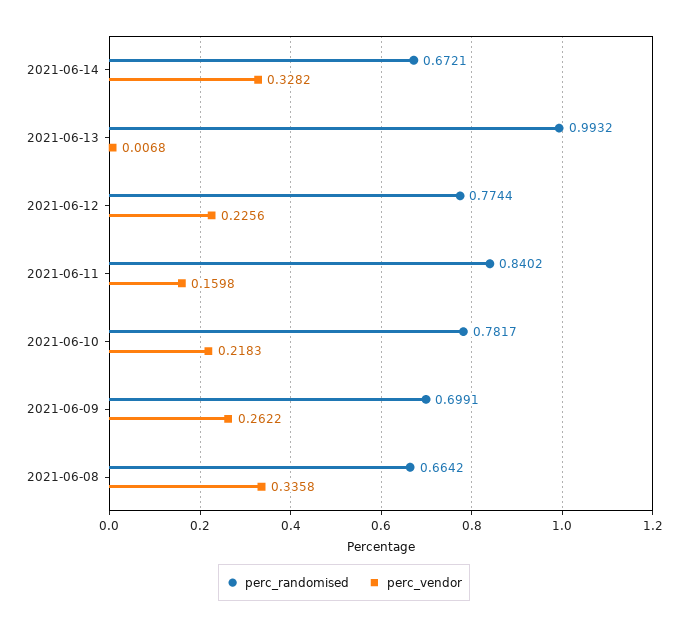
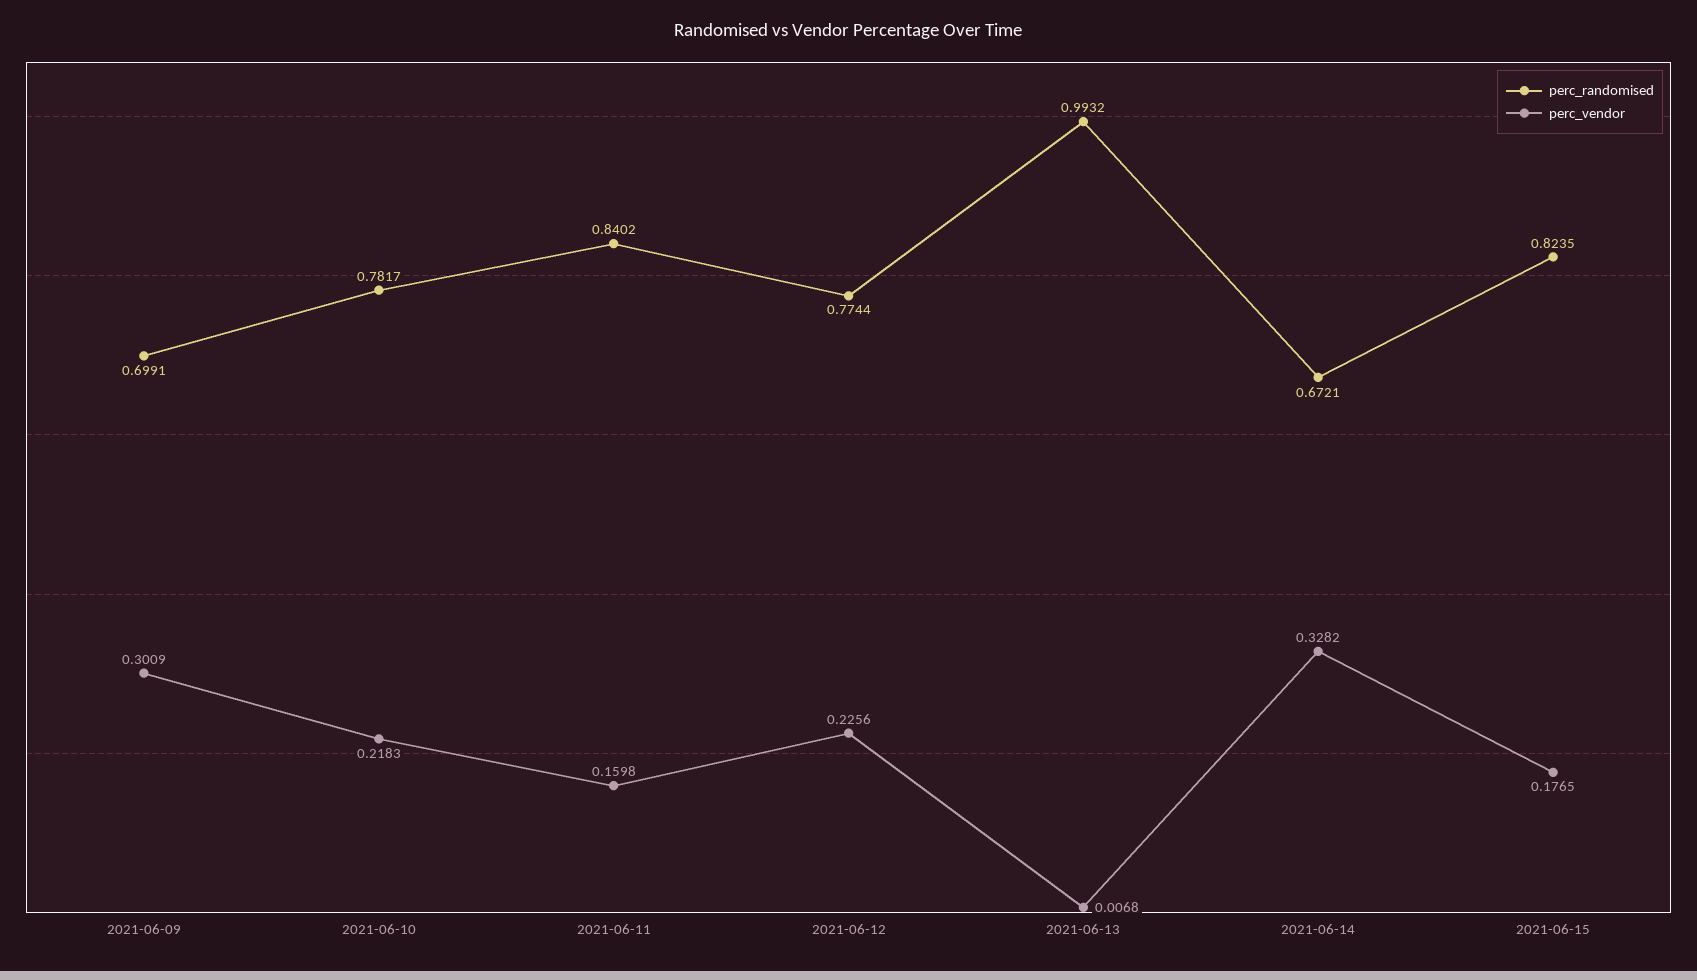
perc_vendor, 2021-06-09: 0.2622 -> 0.3009
perc_randomised, 2021-06-08: 0.6642 -> none
perc_vendor, 2021-06-08: 0.3358 -> none
perc_randomised, 2021-06-15: none -> 0.8235
perc_vendor, 2021-06-15: none -> 0.1765

